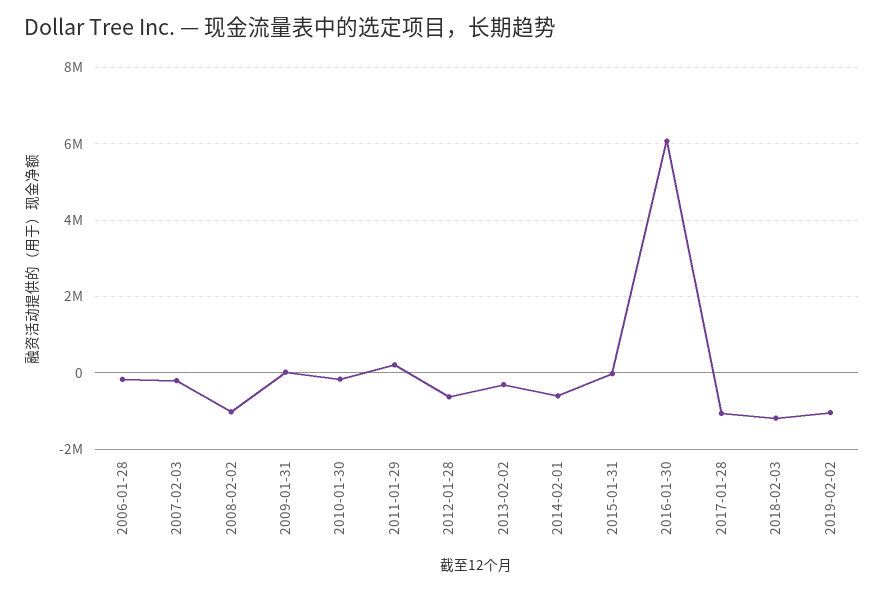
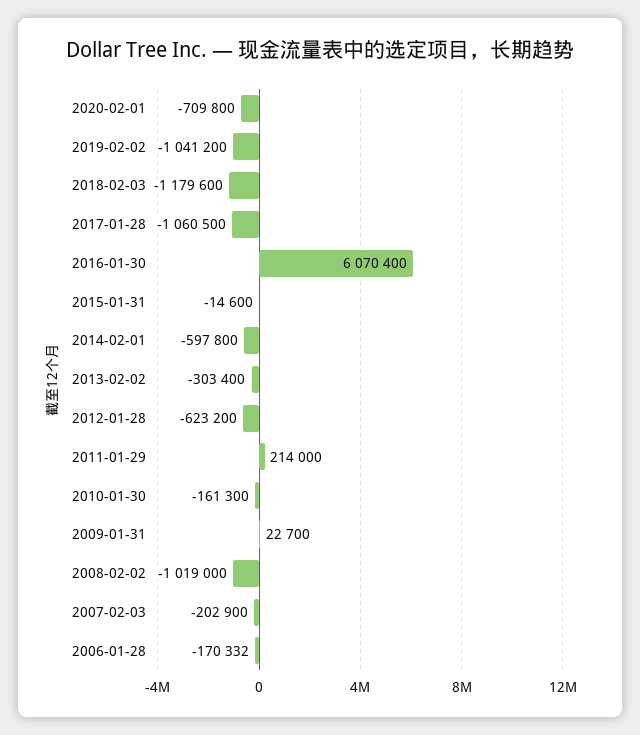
2020-02-01: none -> -709800

